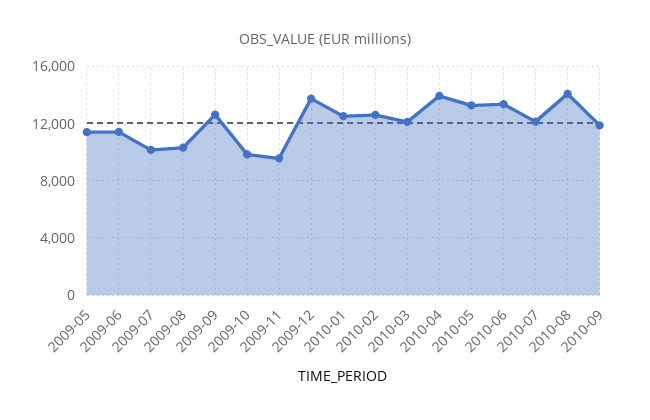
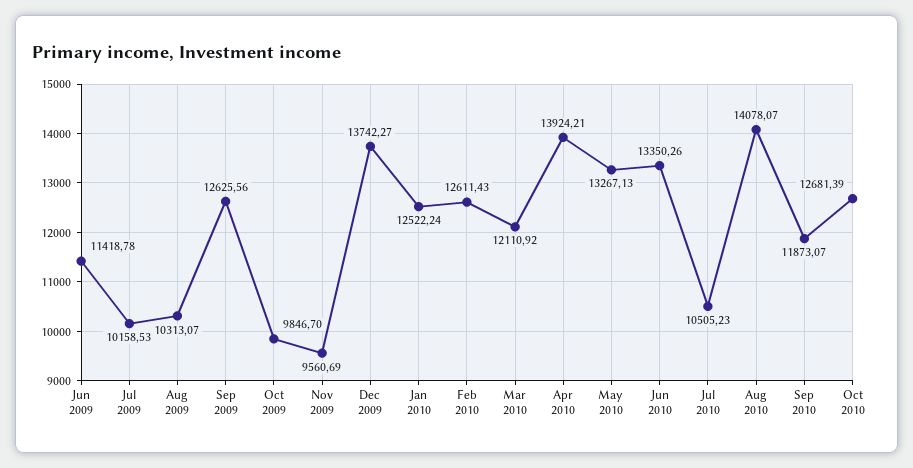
2009-05: 11500 -> none
2010-07: 12000 -> 10505.23
Oct 2010: none -> 12681.39

